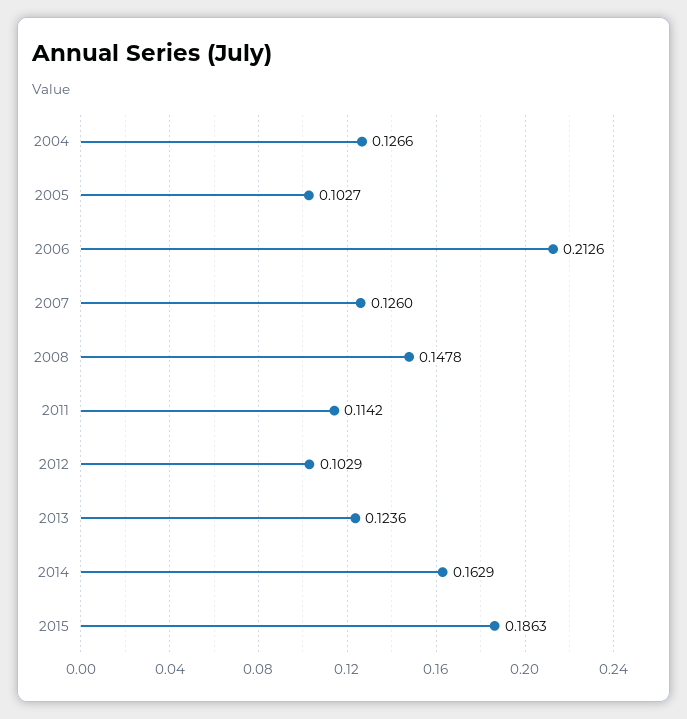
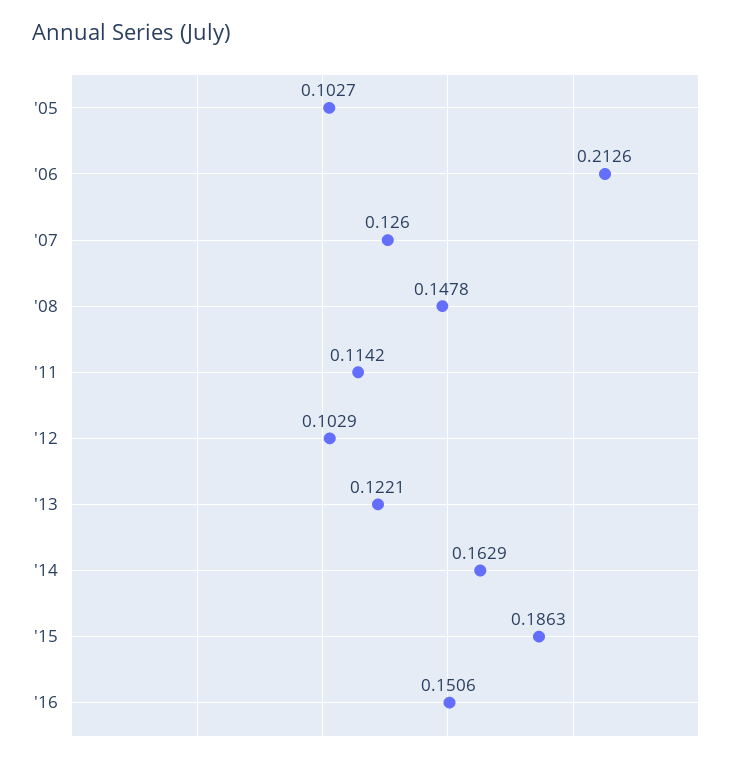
2004: 0.1266 -> none
2013: 0.1236 -> 0.1221
'16: none -> 0.1506

